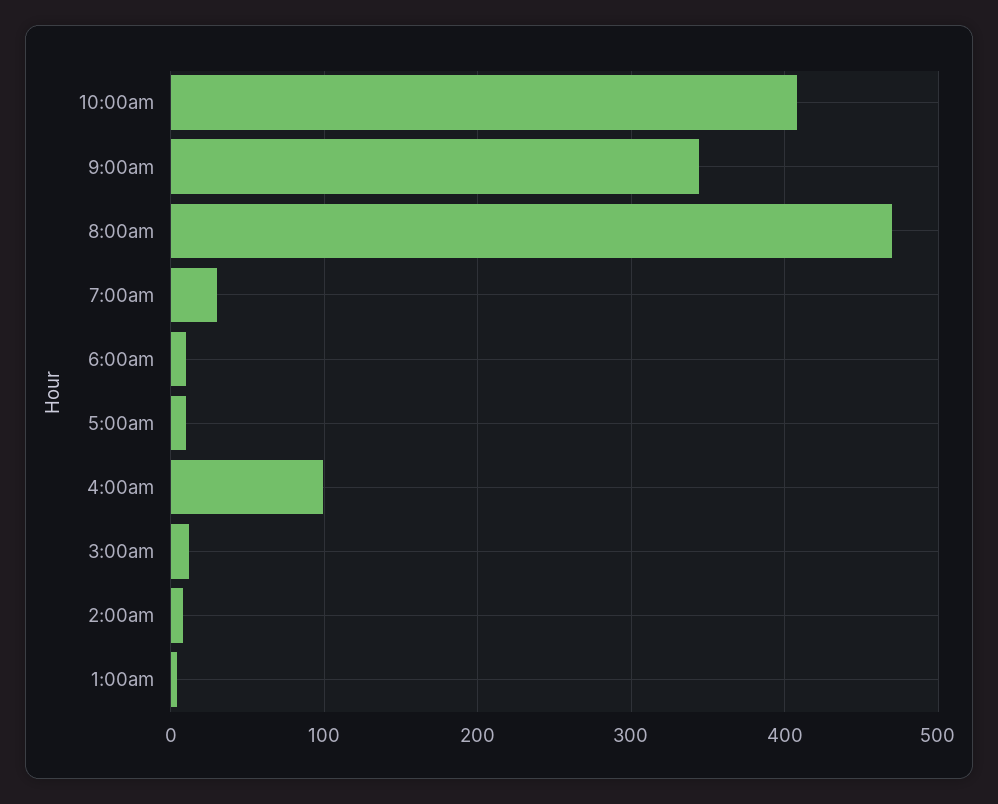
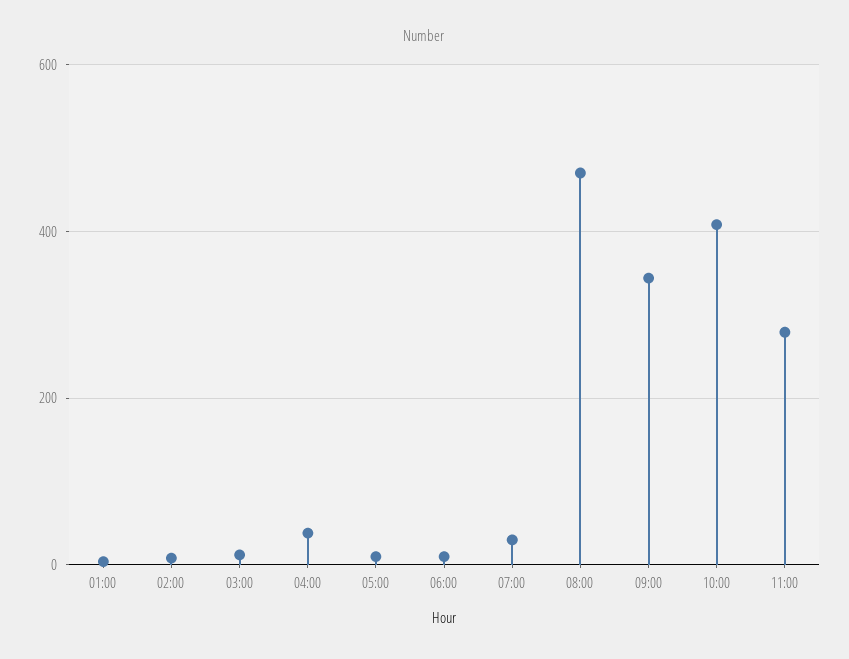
4:00am: 100 -> 40
11:00: none -> 280

